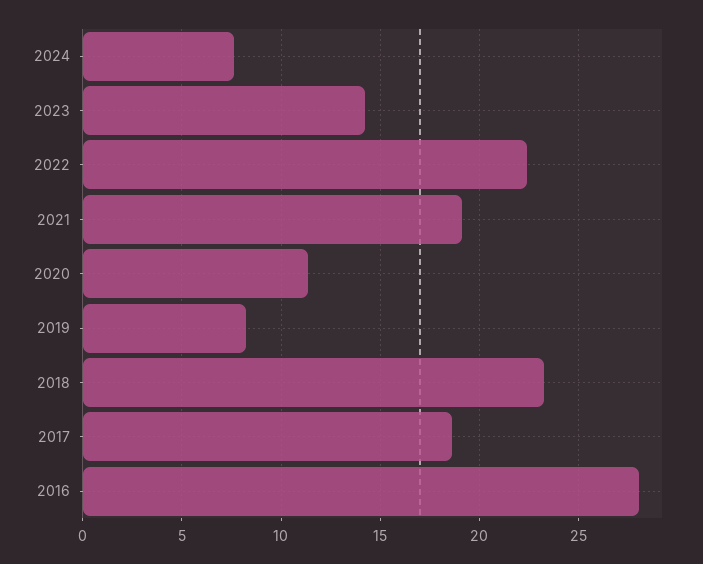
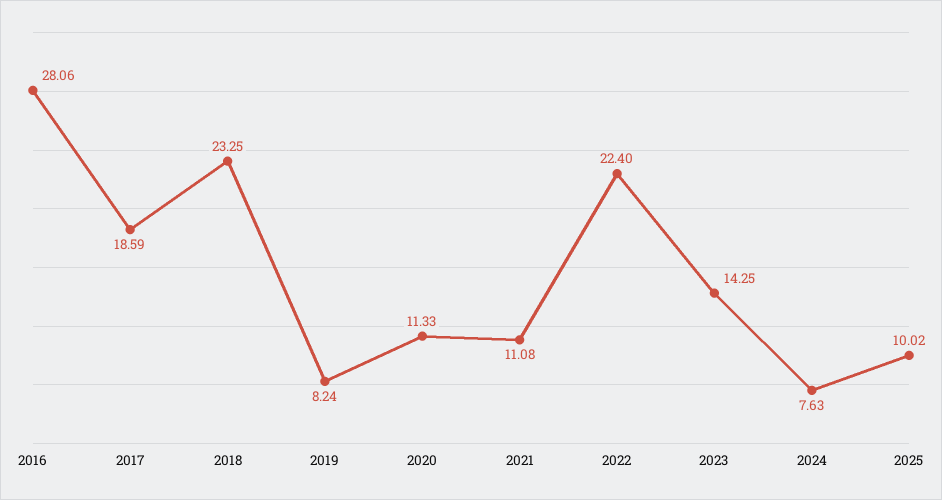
2021: 19 -> 11.08
2025: none -> 10.02

